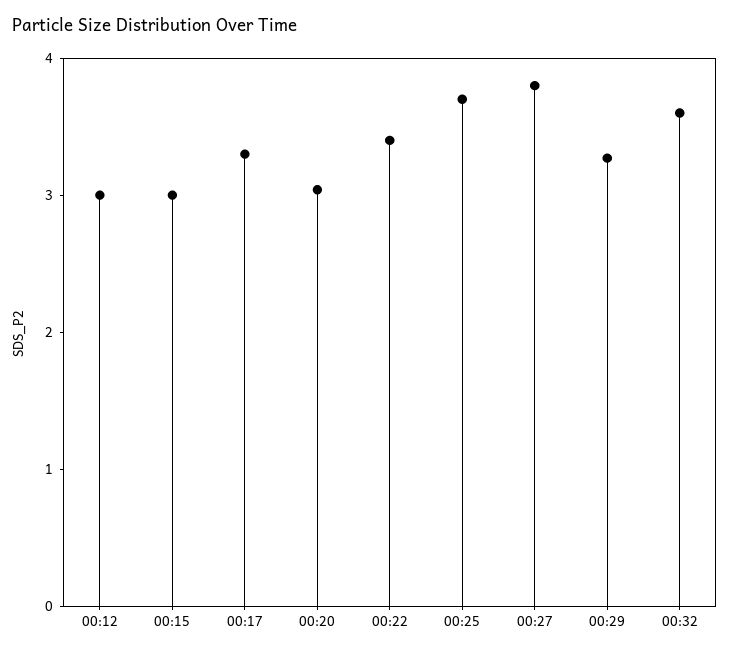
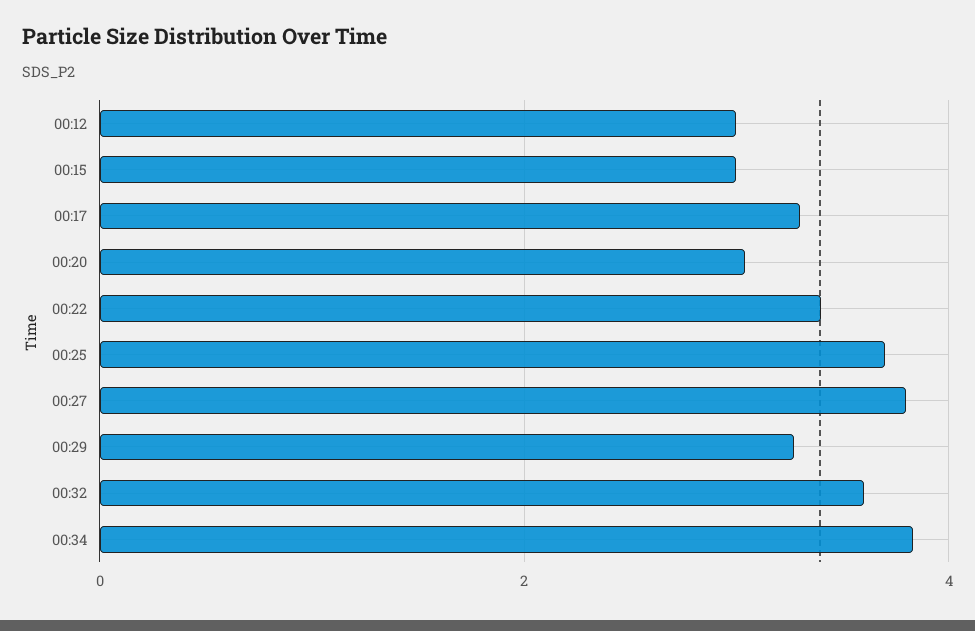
00:34: none -> 3.8

